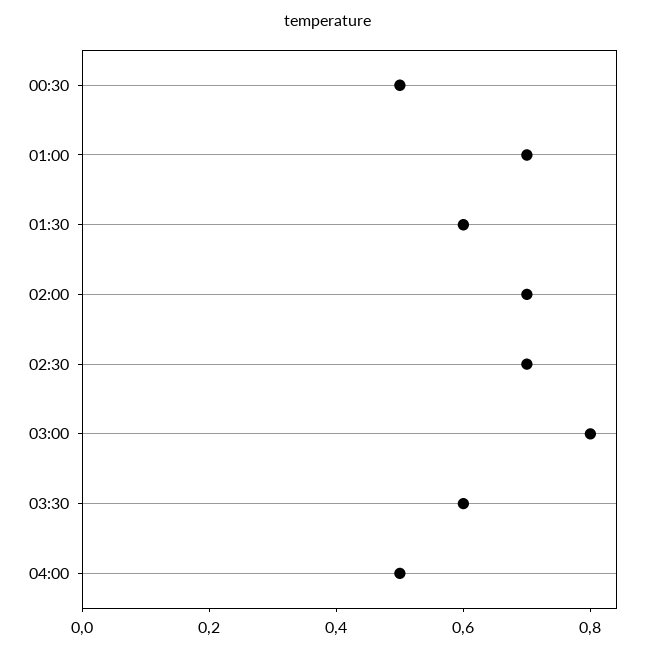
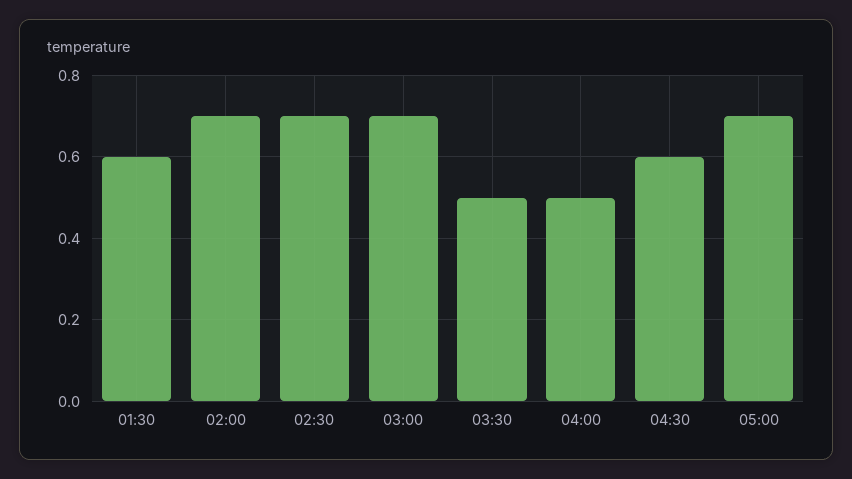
00:30: 0.5 -> none
01:00: 0.7 -> none
03:00: 0.8 -> 0.7
03:30: 0.6 -> 0.5
04:30: none -> 0.6
05:00: none -> 0.7

